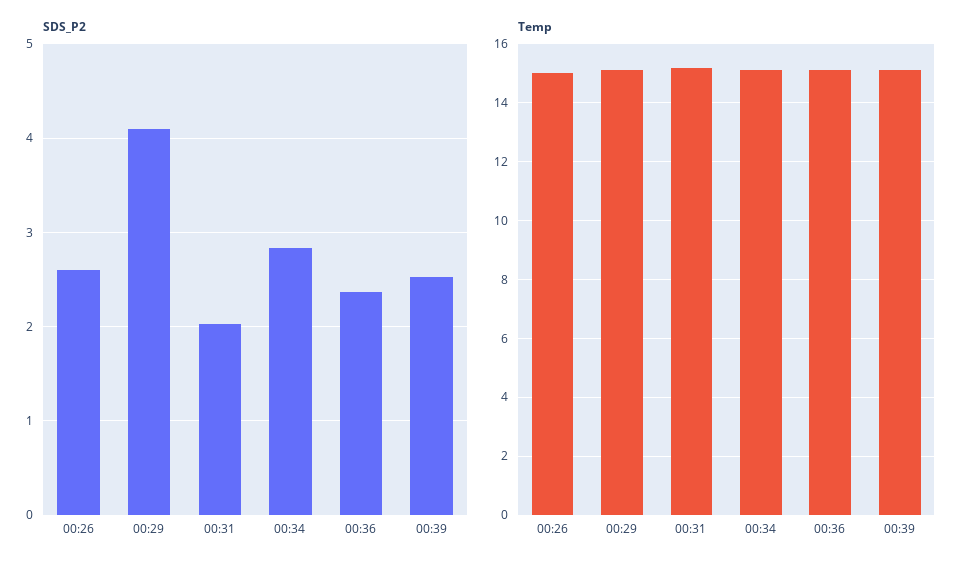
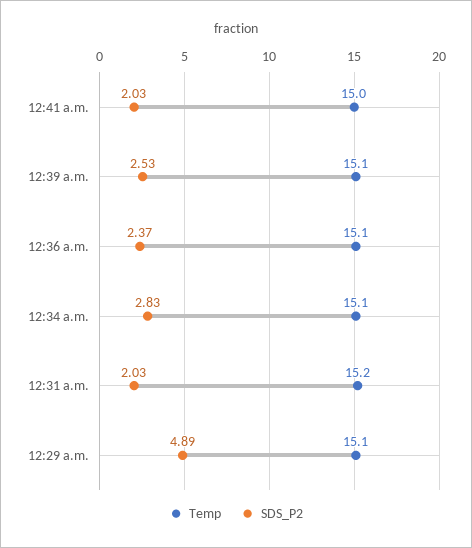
SDS_P2, 00:26: 2.6 -> none
SDS_P2, 00:29: 4.1 -> 4.89
Temp, 00:26: 15 -> none
Temp, 12:41 a.m.: none -> 15
SDS_P2, 12:41 a.m.: none -> 2.03

